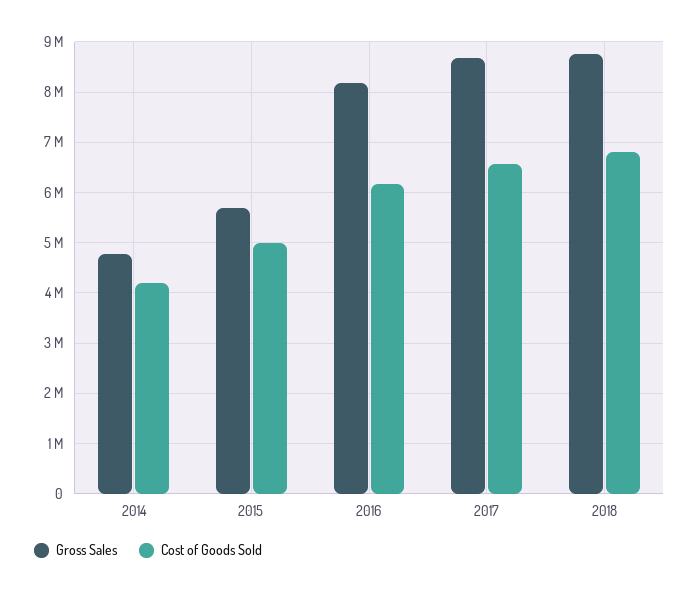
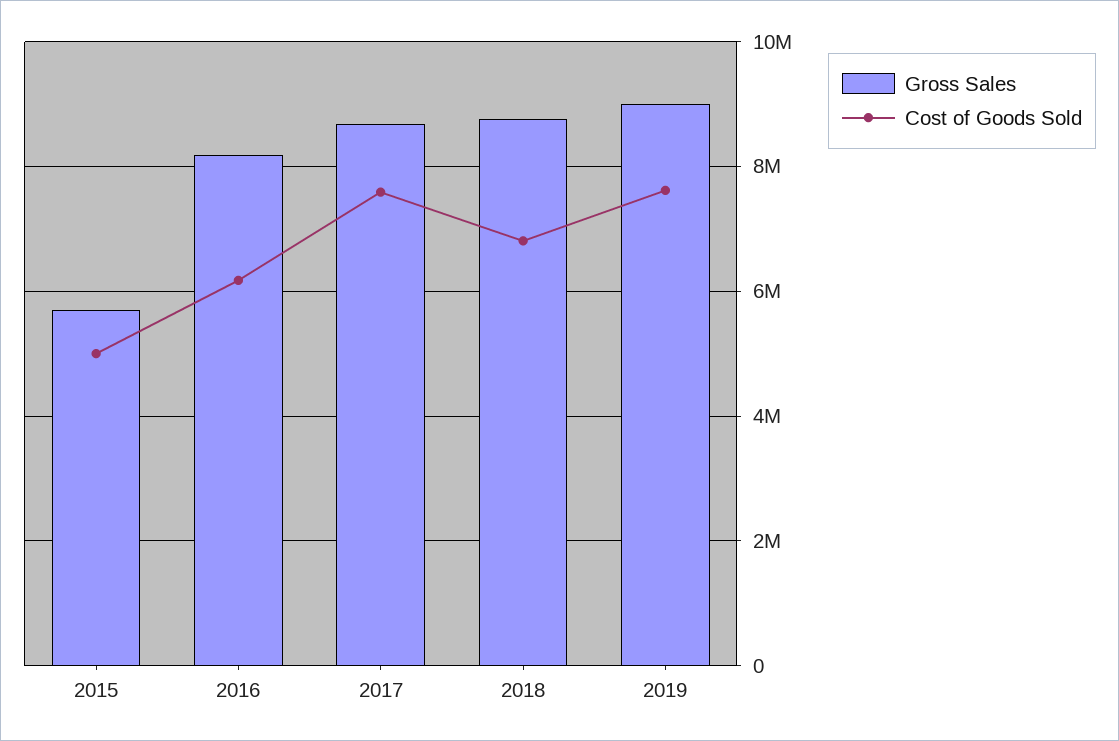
Gross Sales, 2014: 4800000 -> none
Cost of Goods Sold, 2014: 4200000 -> none
Cost of Goods Sold, 2017: 6600000 -> 7600000
Gross Sales, 2019: none -> 9000000
Cost of Goods Sold, 2019: none -> 7600000

